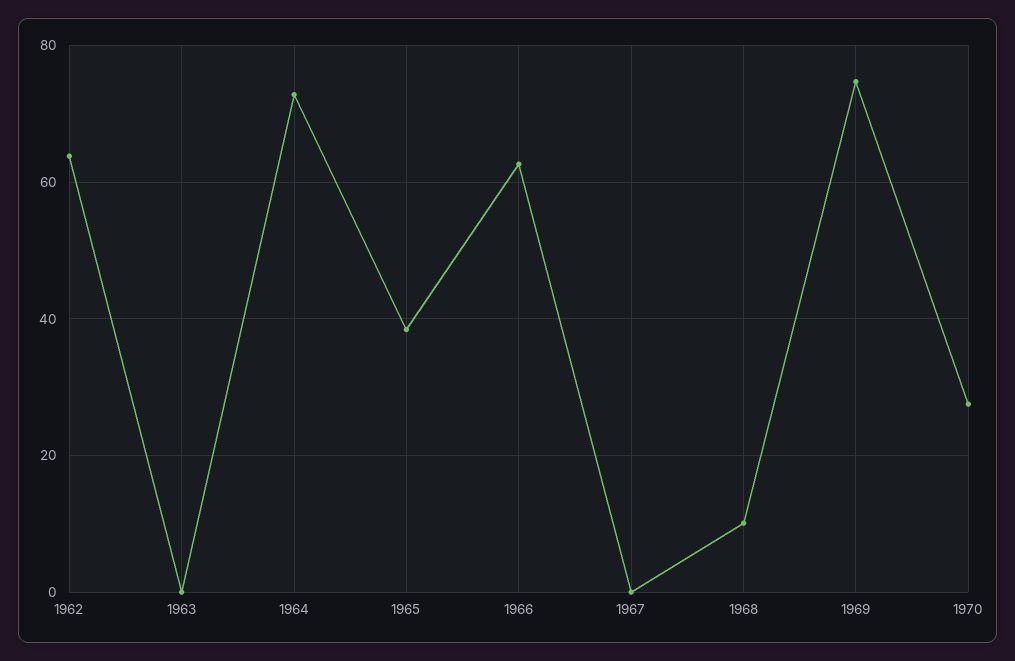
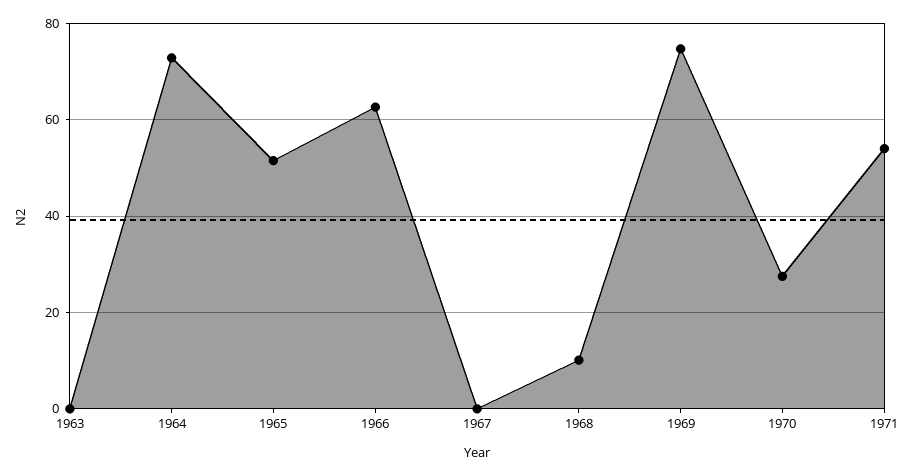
1962: 64 -> none
1965: 38 -> 52
1971: none -> 54

